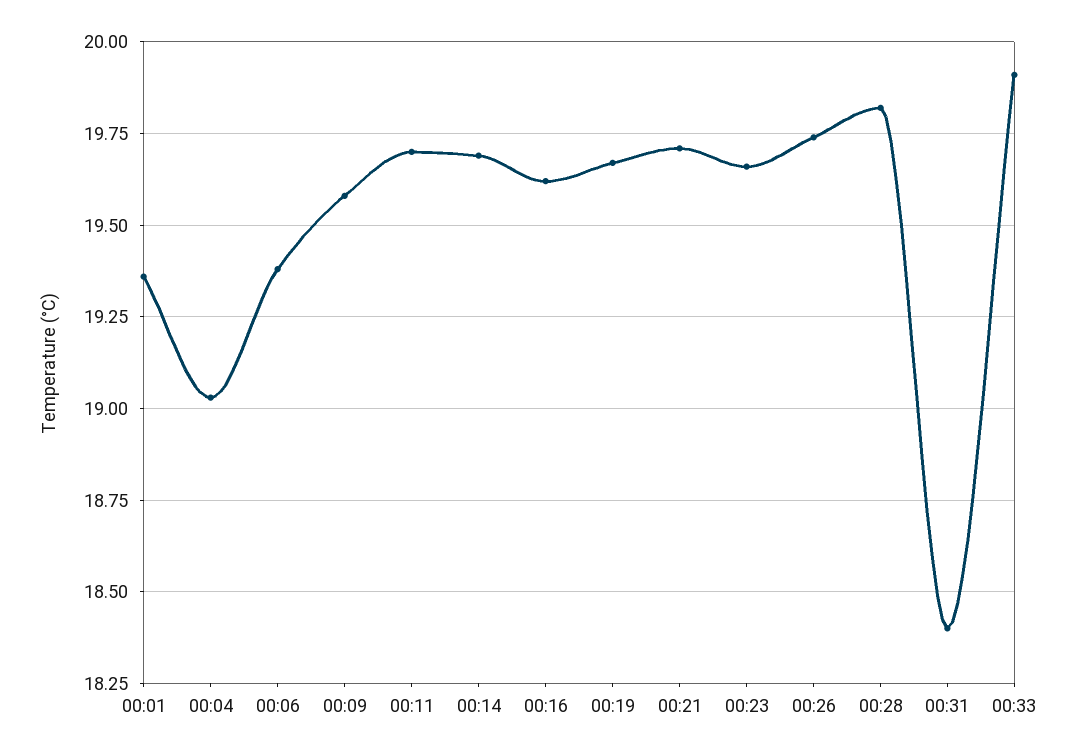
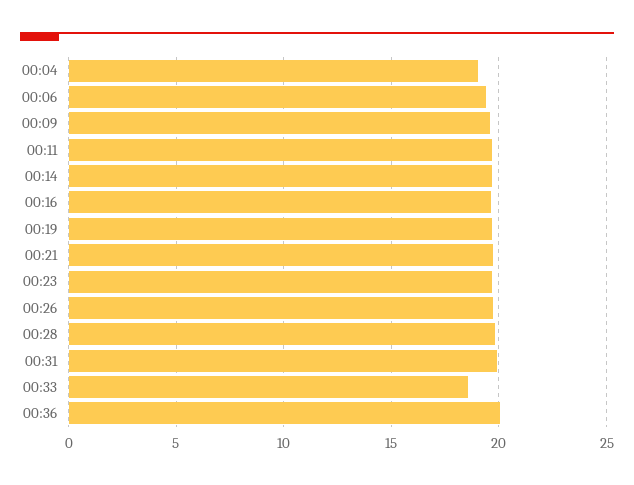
00:01: 19.35 -> none
00:31: 18.4 -> 20
00:33: 19.9 -> 18.5
00:36: none -> 20

